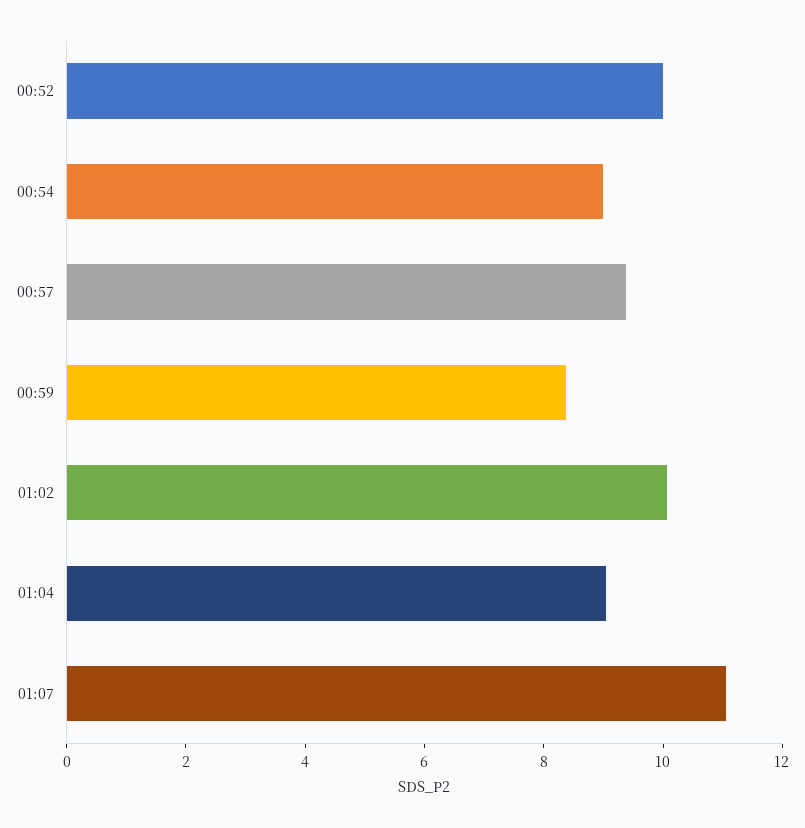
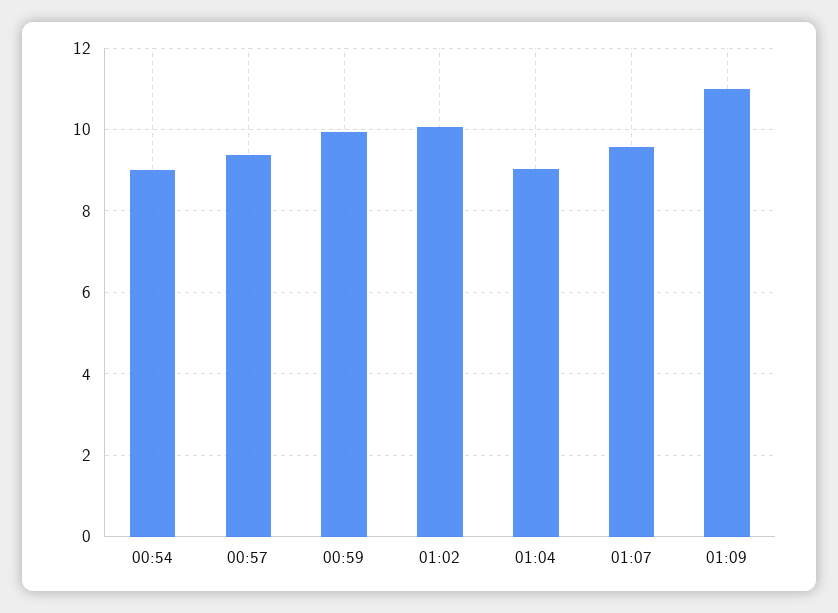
00:52: 10 -> none
00:59: 8.5 -> 10
01:07: 11 -> 9.6
01:09: none -> 11

